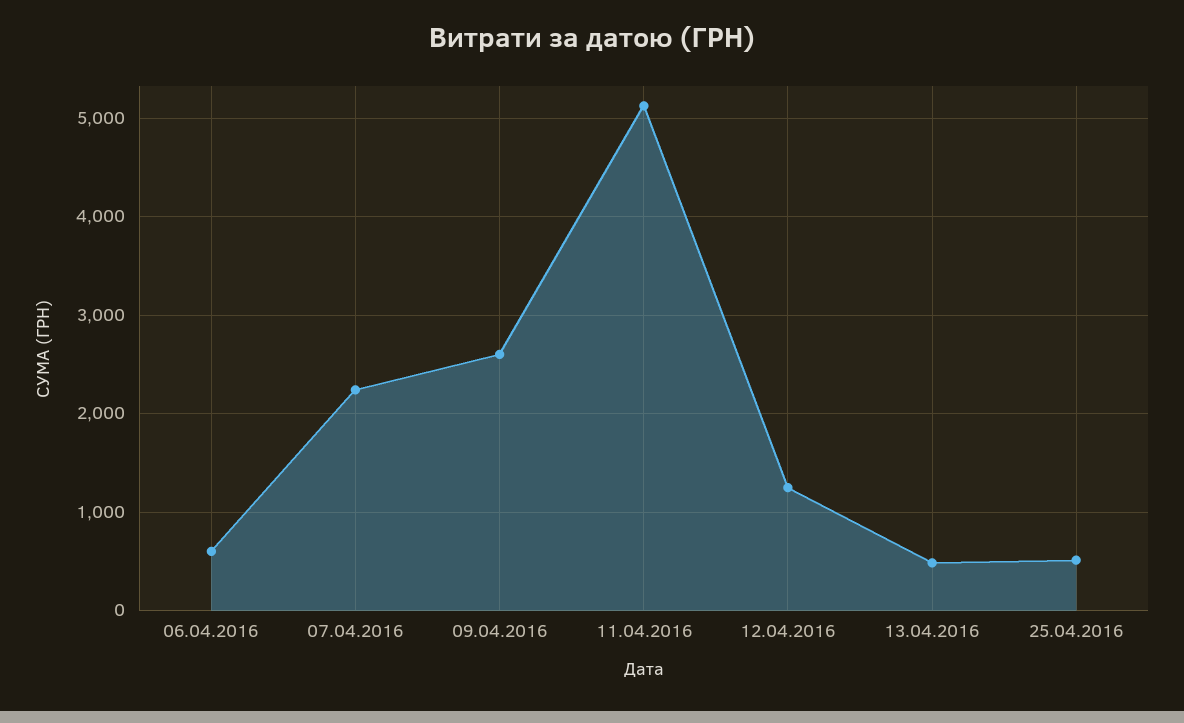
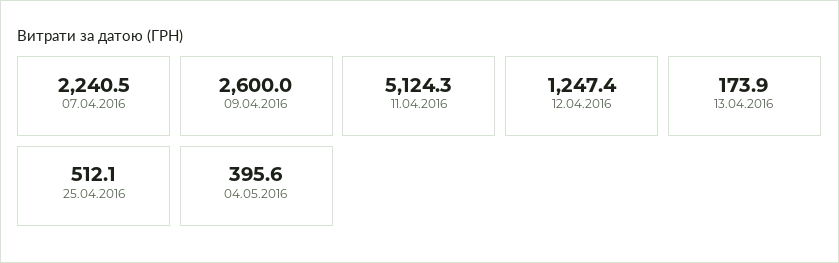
06.04.2016: 600 -> none
13.04.2016: 500 -> 173.9
04.05.2016: none -> 395.6

